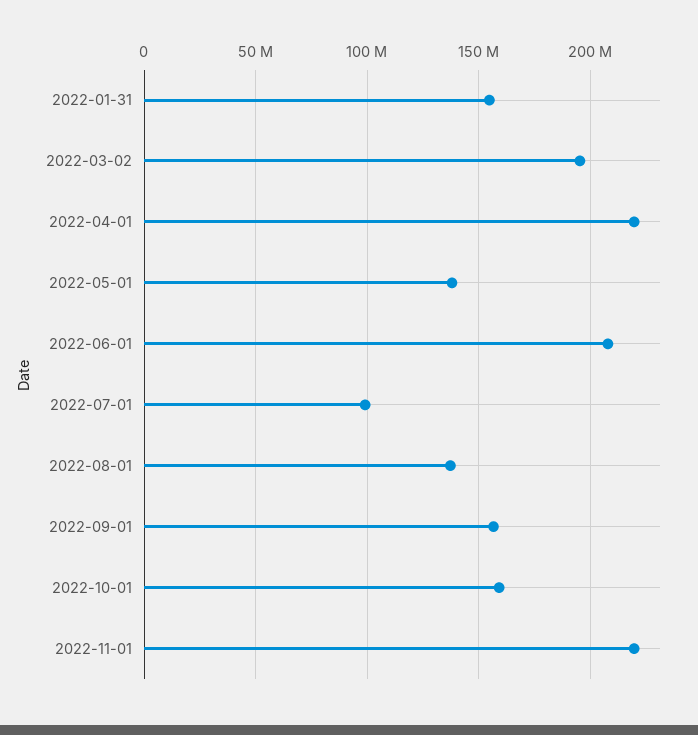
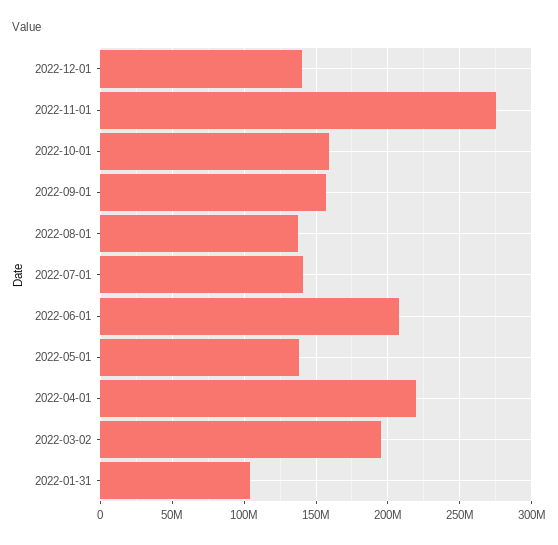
2022-01-31: 155000000 -> 105000000
2022-07-01: 100000000 -> 140000000
2022-11-01: 220000000 -> 275000000
2022-12-01: none -> 140000000

